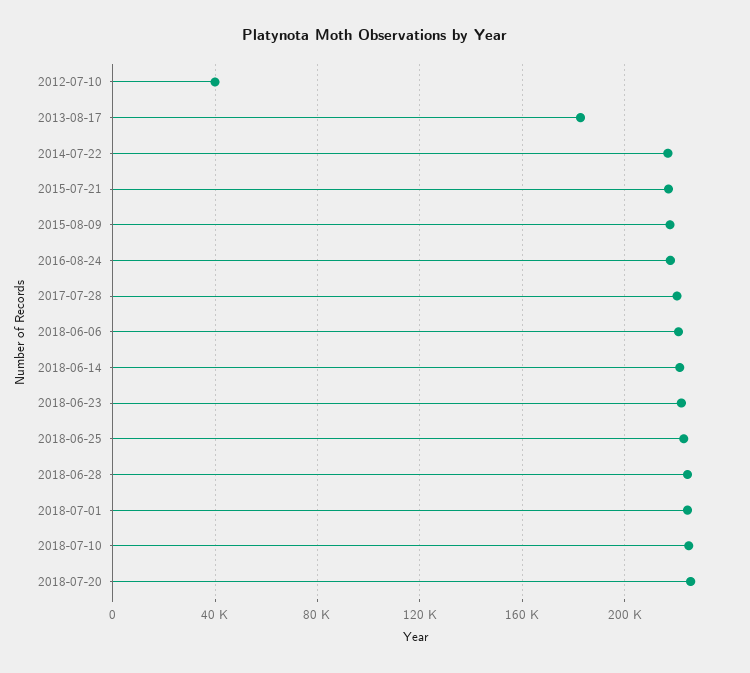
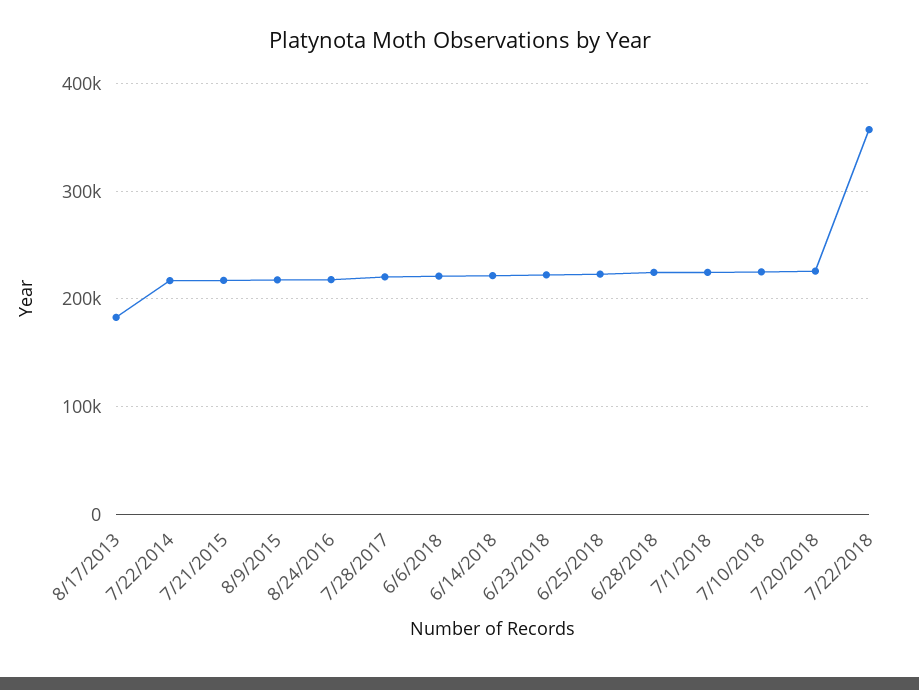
2012-07-10: 40000 -> none
7/22/2018: none -> 360000

